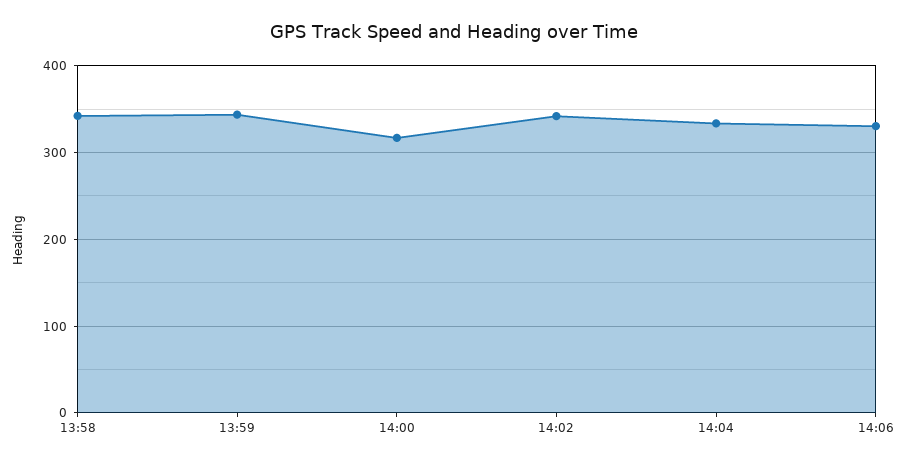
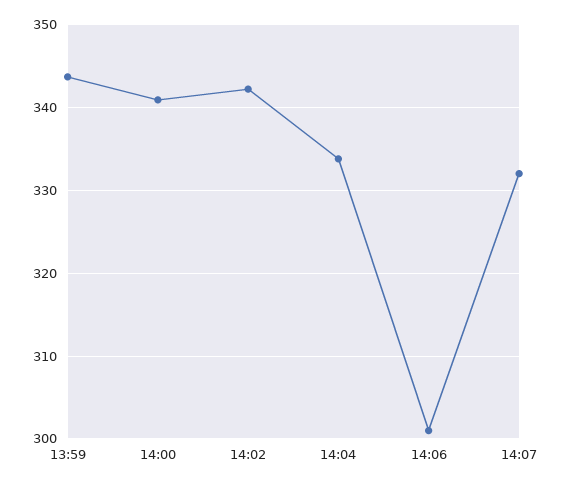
13:58: 340 -> none
14:00: 320 -> 341
14:06: 330 -> 301
14:07: none -> 332

